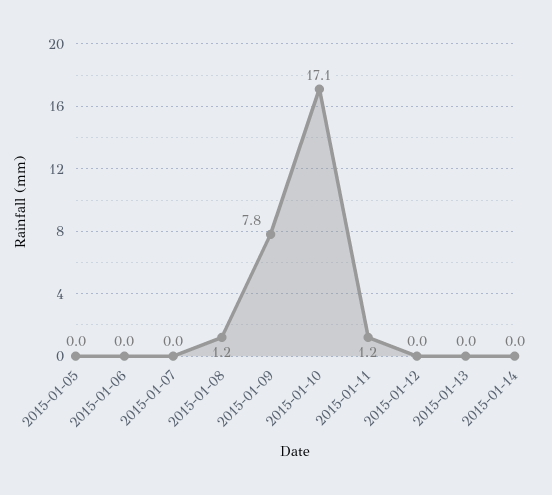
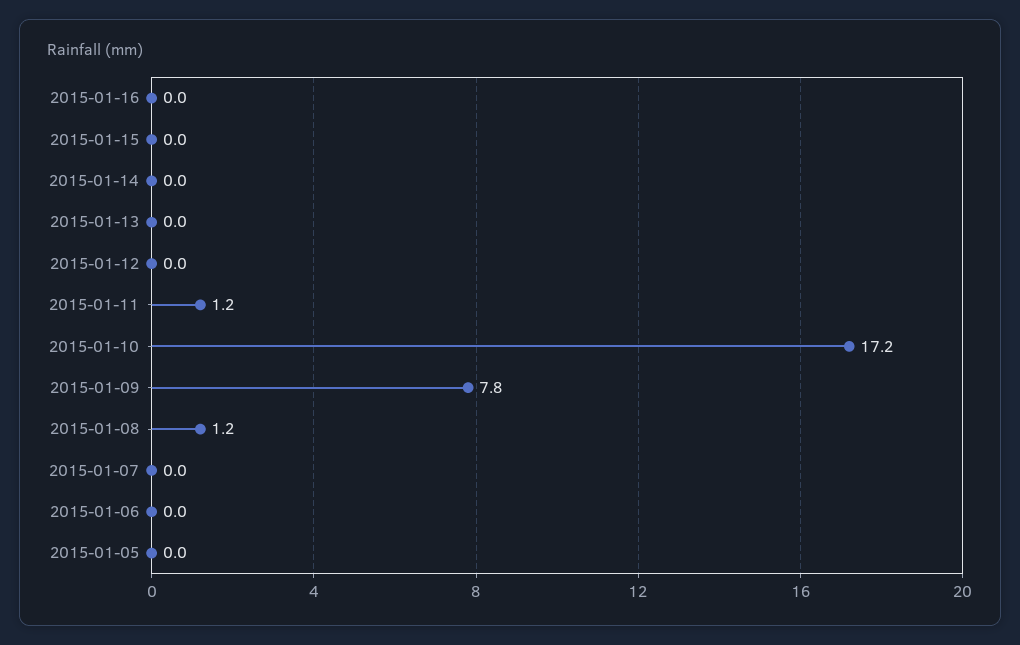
2015-01-10: 17.1 -> 17.2
2015-01-16: none -> 0
2015-01-15: none -> 0

